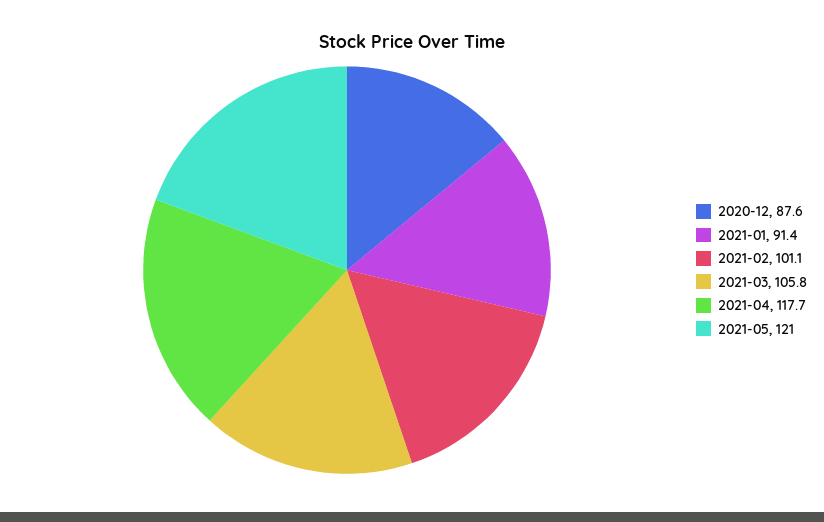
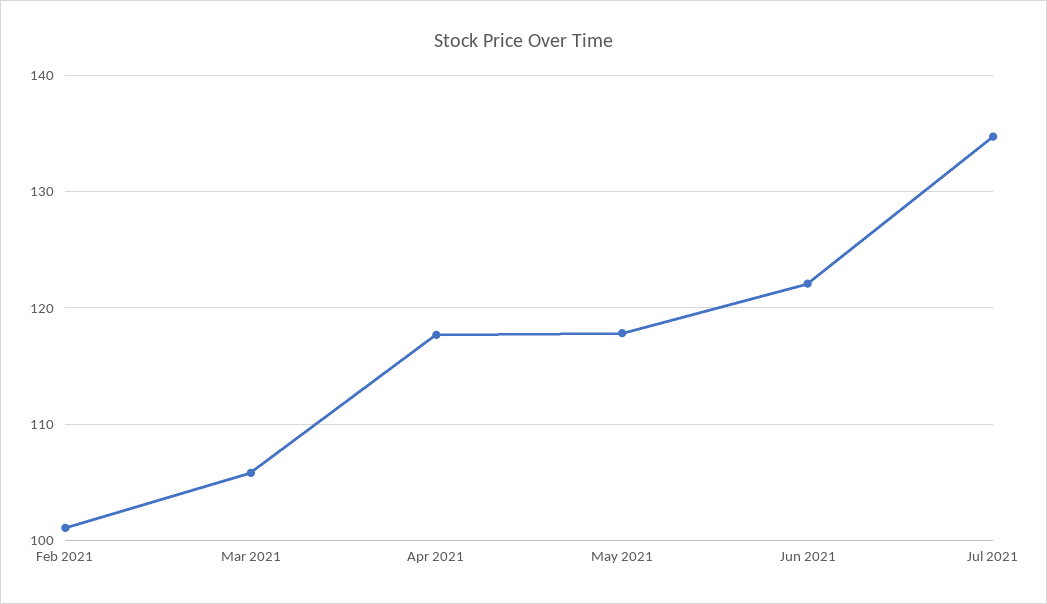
2020-12: 87.6 -> none
2021-01: 91.4 -> none
2021-05: 121 -> 118
Jun 2021: none -> 122
Jul 2021: none -> 135

